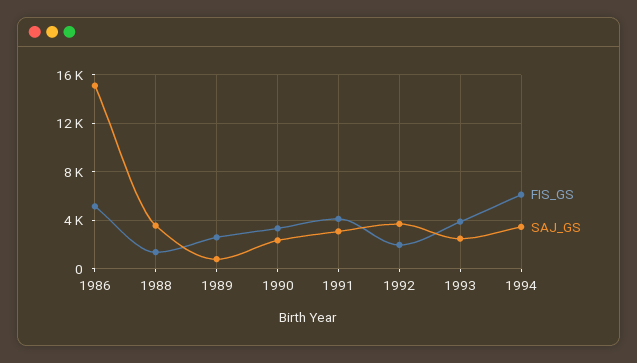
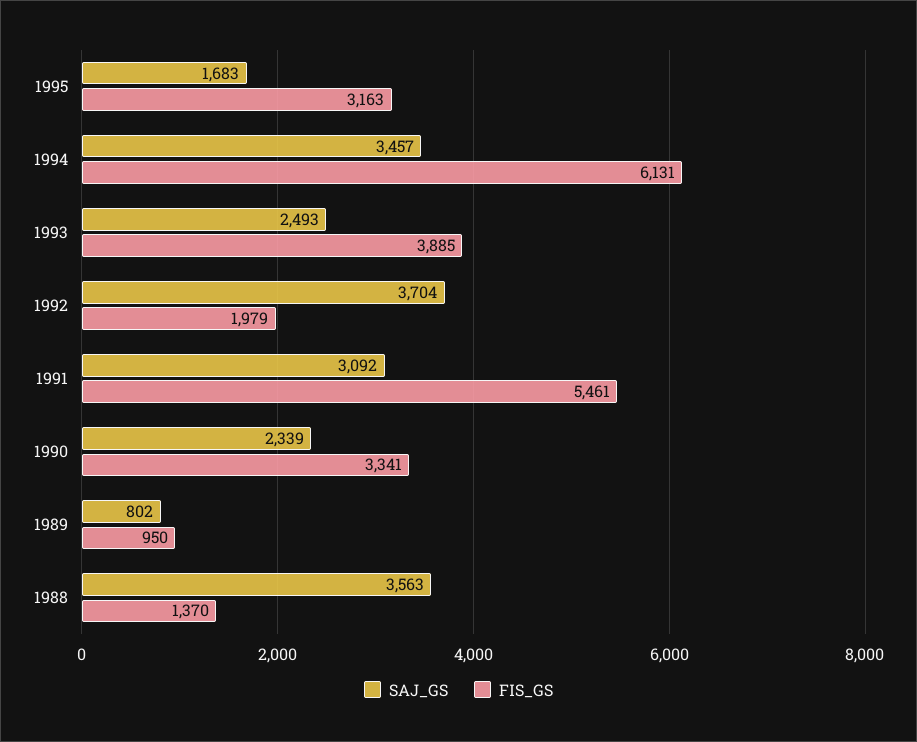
FIS_GS, 1986: 5000 -> none
SAJ_GS, 1986: 15000 -> none
FIS_GS, 1989: 2500 -> 950
FIS_GS, 1991: 4000 -> 5461
SAJ_GS, 1995: none -> 1683
FIS_GS, 1995: none -> 3163

